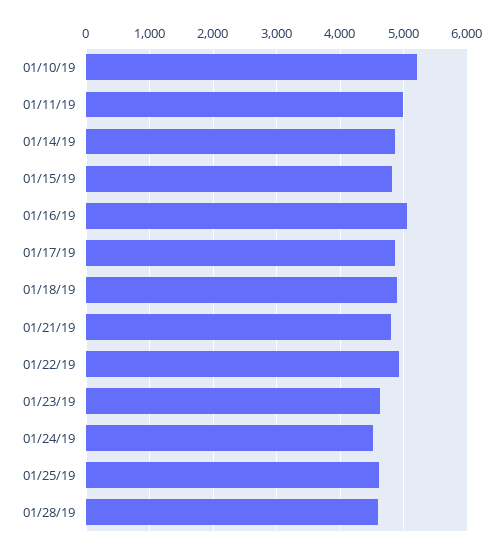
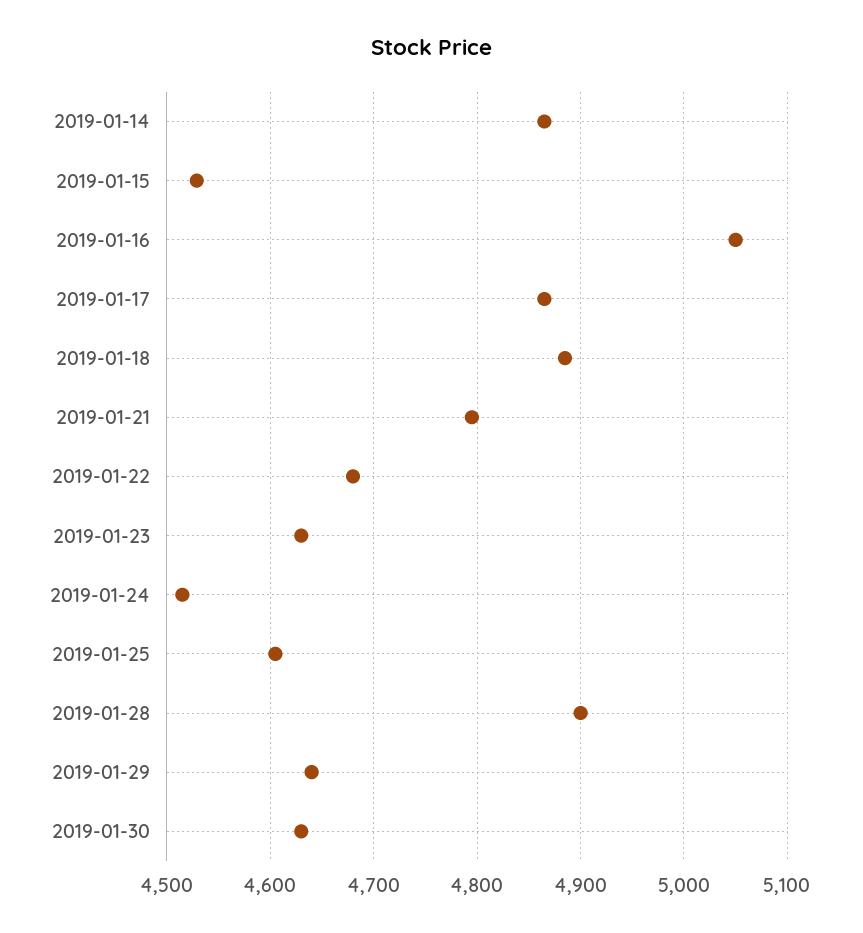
01/10/19: 5200 -> none
01/11/19: 5000 -> none
01/15/19: 4800 -> 4530
01/22/19: 4900 -> 4680
01/28/19: 4600 -> 4900
2019-01-29: none -> 4640
2019-01-30: none -> 4630

